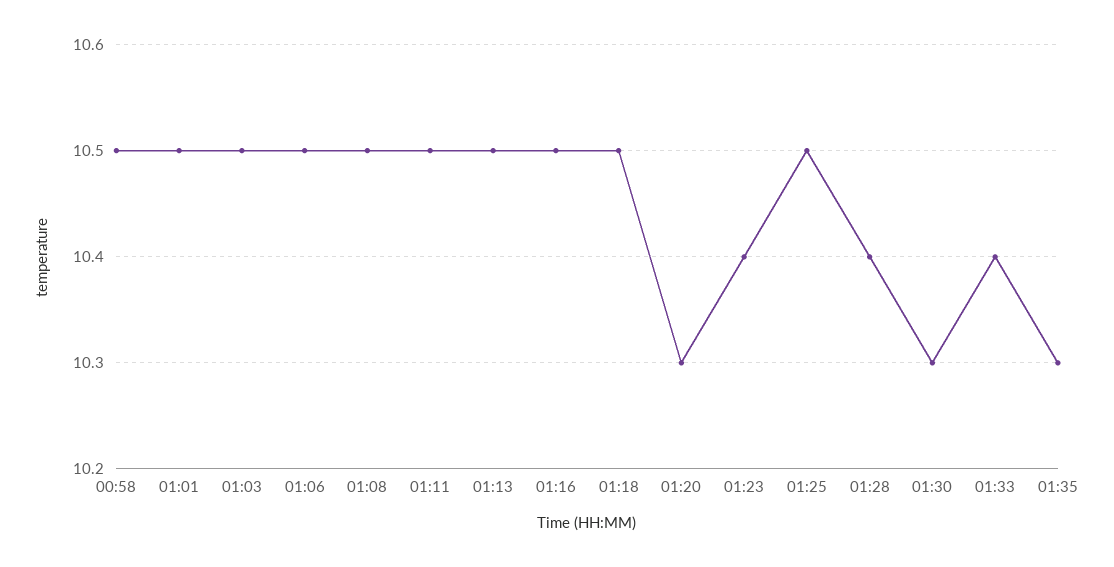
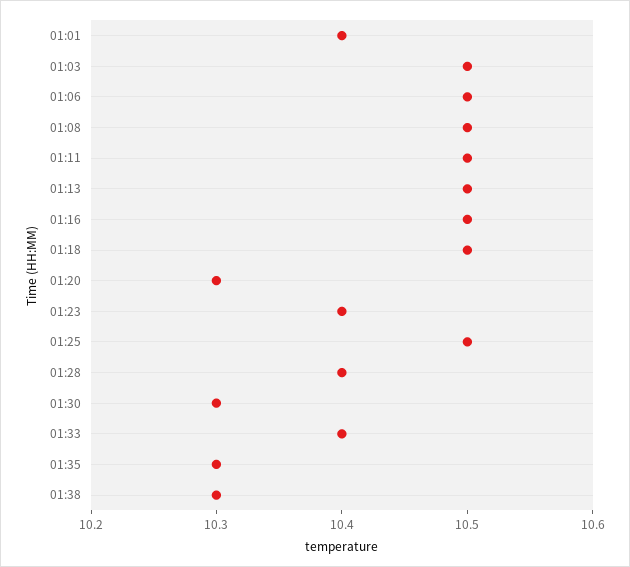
00:58: 10.5 -> none
01:01: 10.5 -> 10.4
01:38: none -> 10.3

